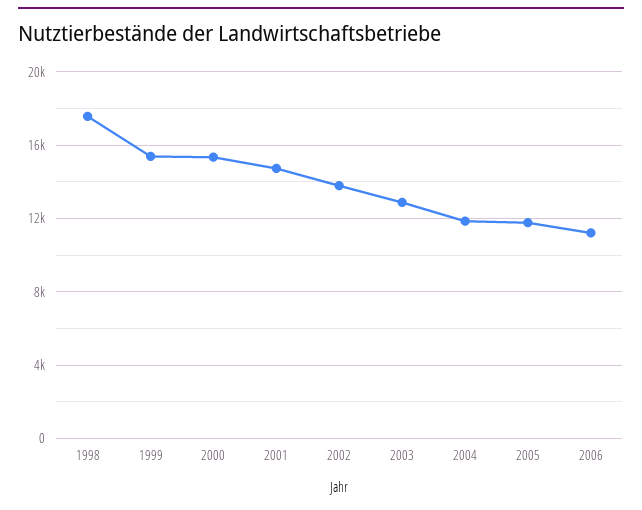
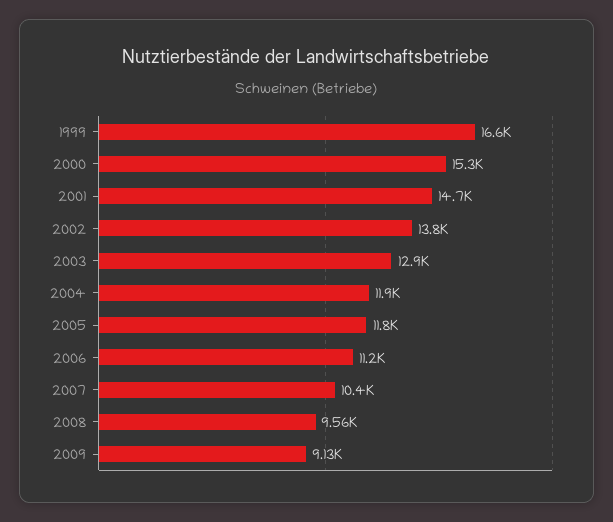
1998: 17500 -> none
1999: 15500 -> 16600
2007: none -> 10400
2008: none -> 9560
2009: none -> 9130

